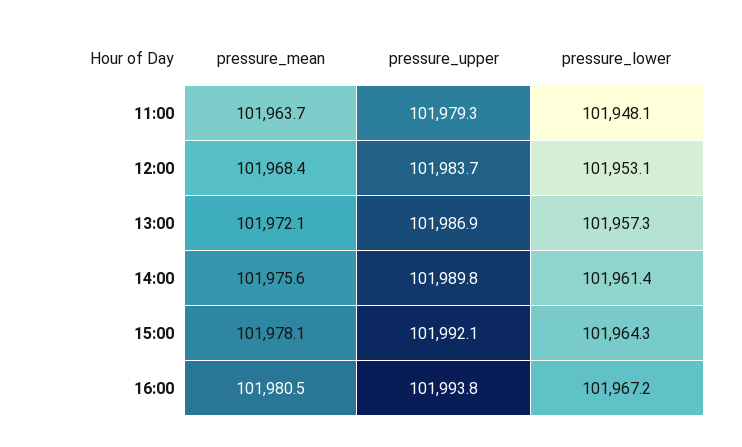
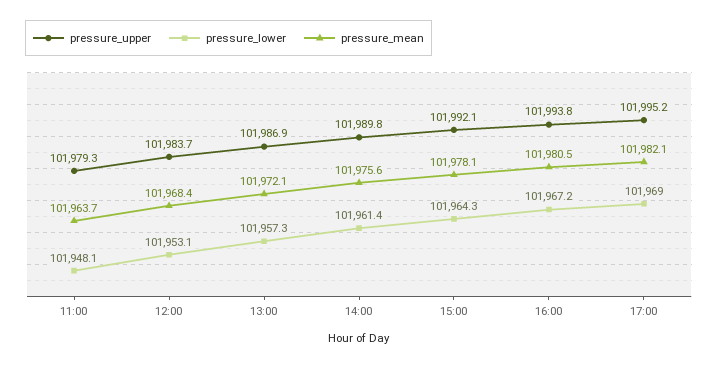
pressure_upper, 17:00: none -> 101995.2
pressure_lower, 17:00: none -> 101969
pressure_mean, 17:00: none -> 101982.1

